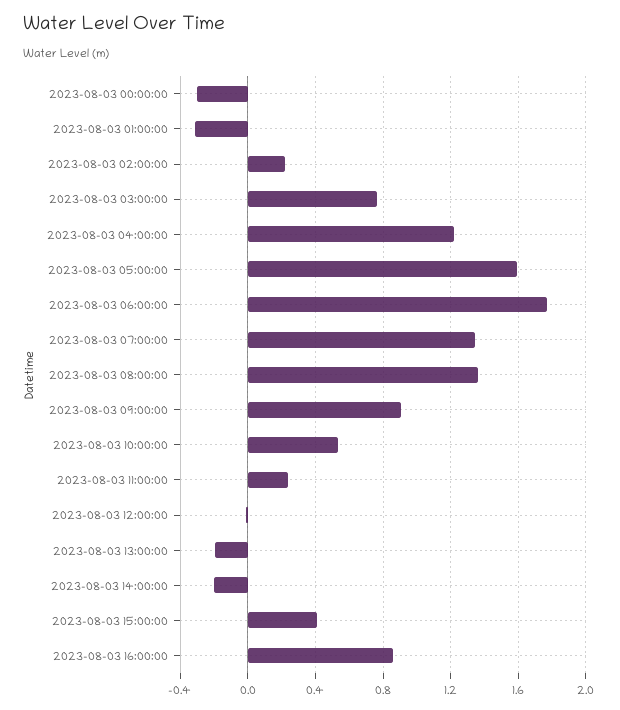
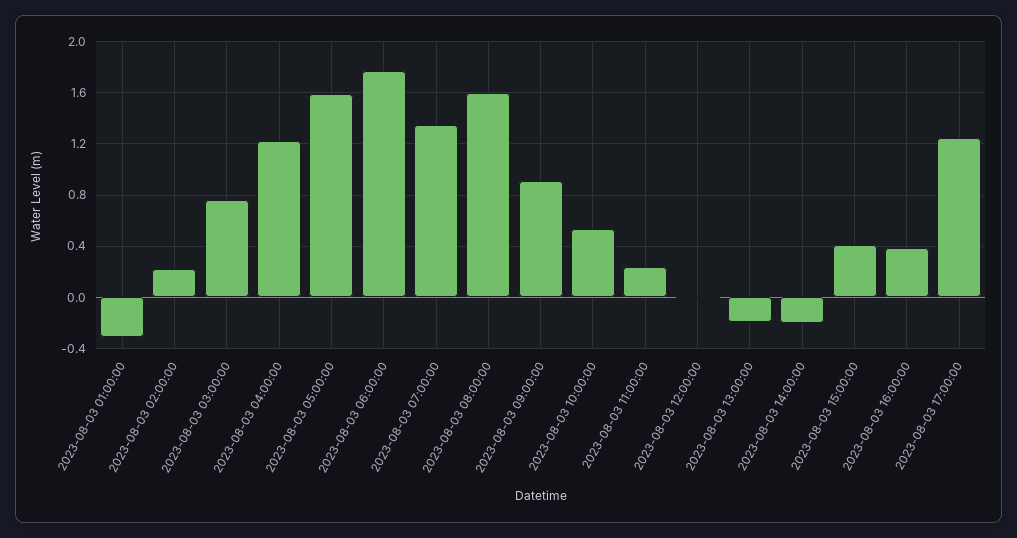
2023-08-03 00:00:00: -0.3 -> none
2023-08-03 08:00:00: 1.35 -> 1.6
2023-08-03 16:00:00: 0.85 -> 0.4
2023-08-03 17:00:00: none -> 1.25

